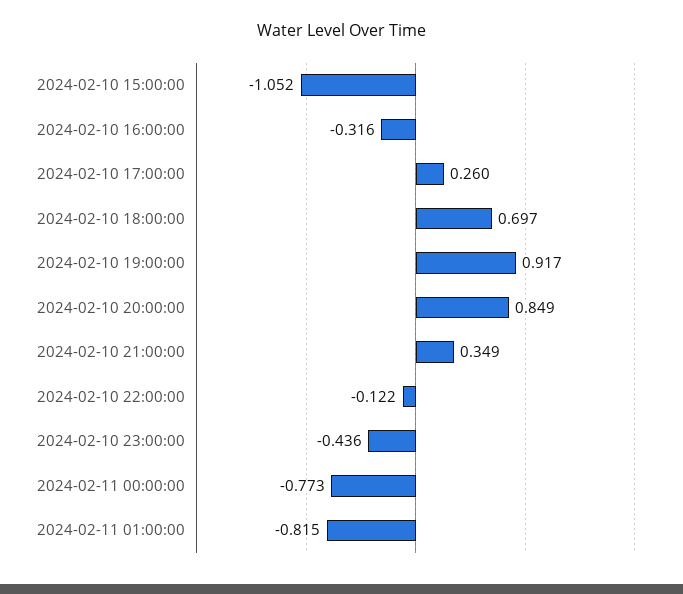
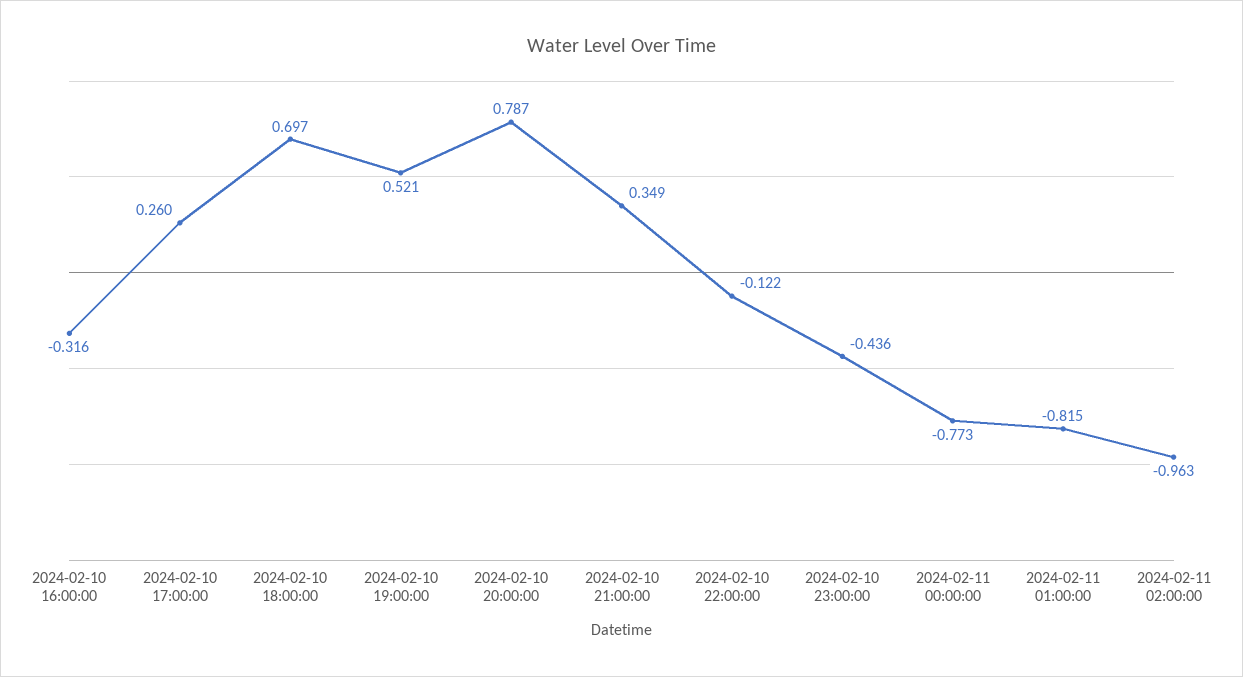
2024-02-10 15:00:00: -1.052 -> none
2024-02-10 19:00:00: 0.917 -> 0.521
2024-02-10 20:00:00: 0.849 -> 0.787
2024-02-11 02:00:00: none -> -0.963

